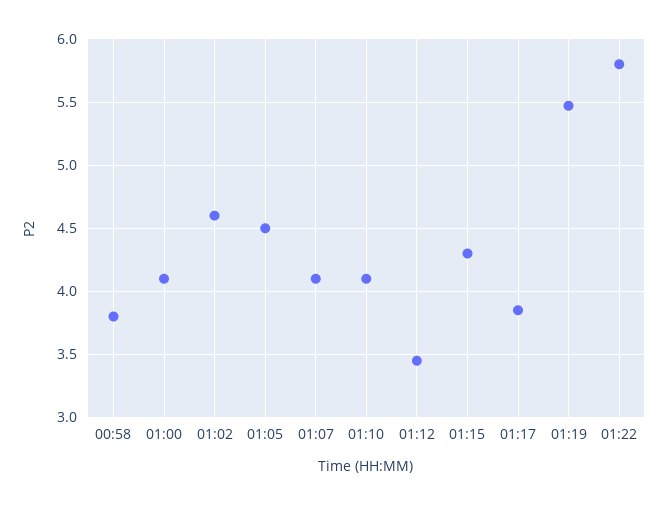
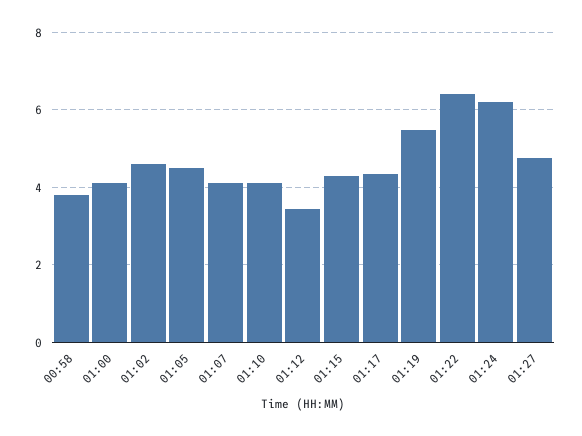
01:17: 3.85 -> 4.4
01:22: 5.8 -> 6.4
01:24: none -> 6.2
01:27: none -> 4.8

